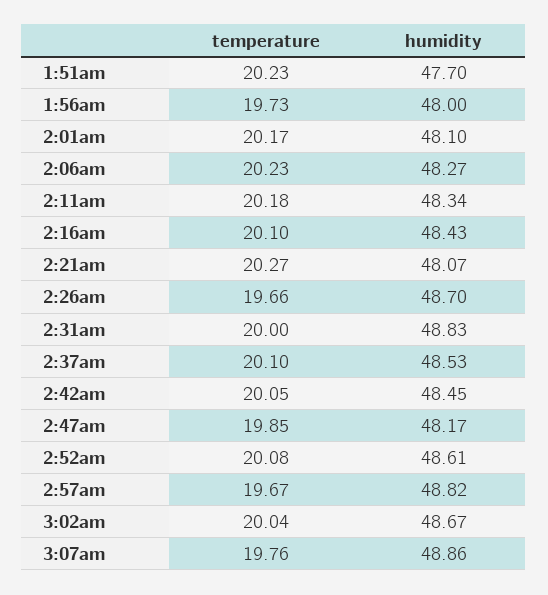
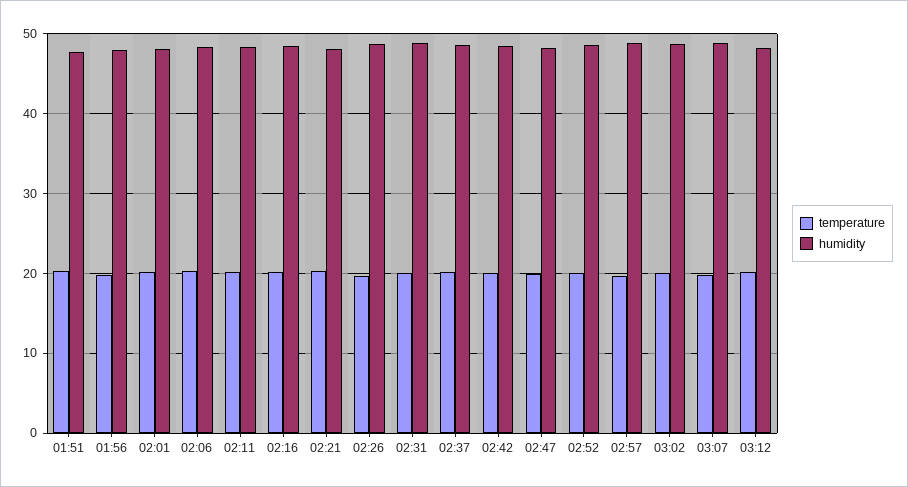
temperature, 03:12: none -> 20
humidity, 03:12: none -> 48

